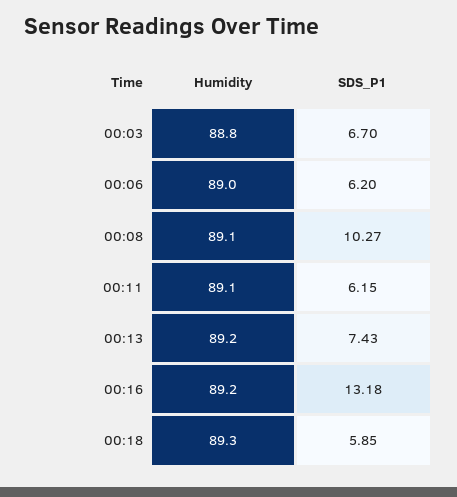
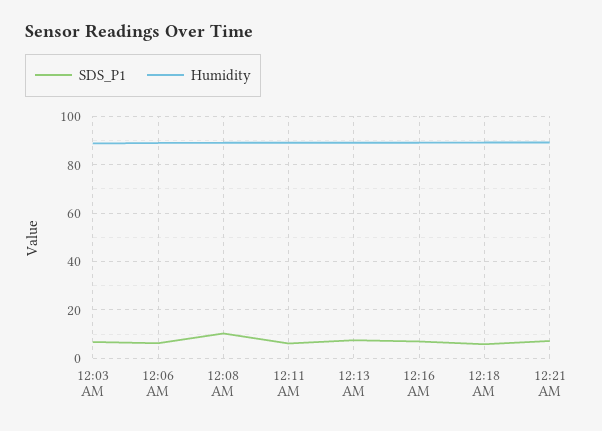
SDS_P1, 00:16: 13.18 -> 7.5
SDS_P1, 12:21 AM: none -> 7.5
Humidity, 12:21 AM: none -> 90

